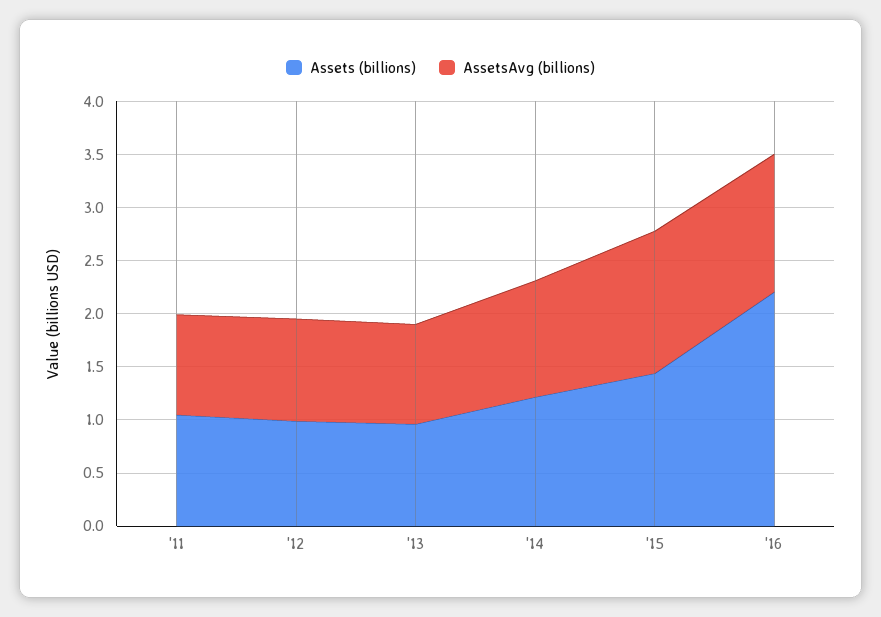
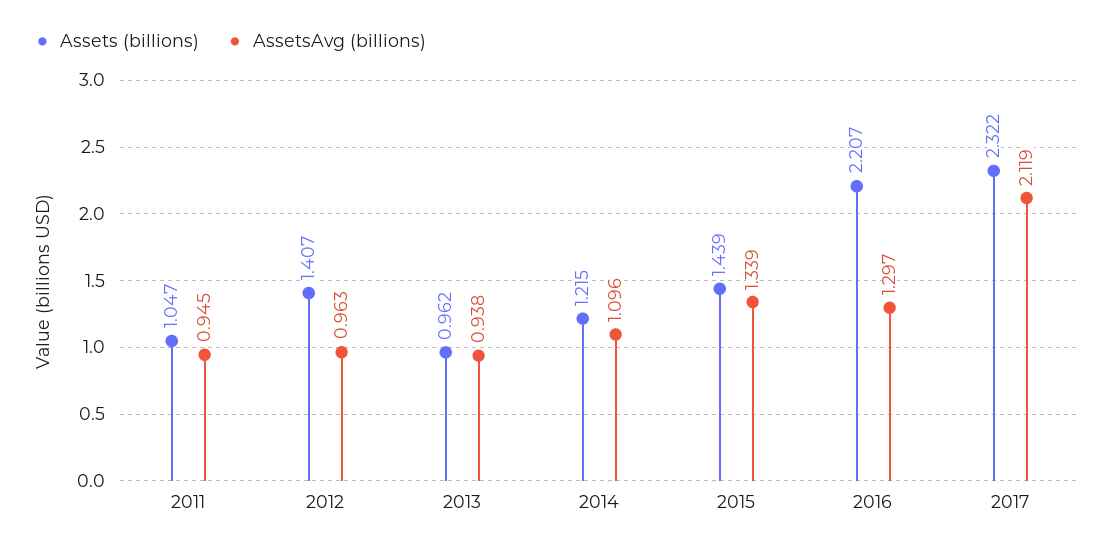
Assets (billions), '12: 1 -> 1.407
Assets (billions), 2017: none -> 2.322
AssetsAvg (billions), 2017: none -> 2.119

